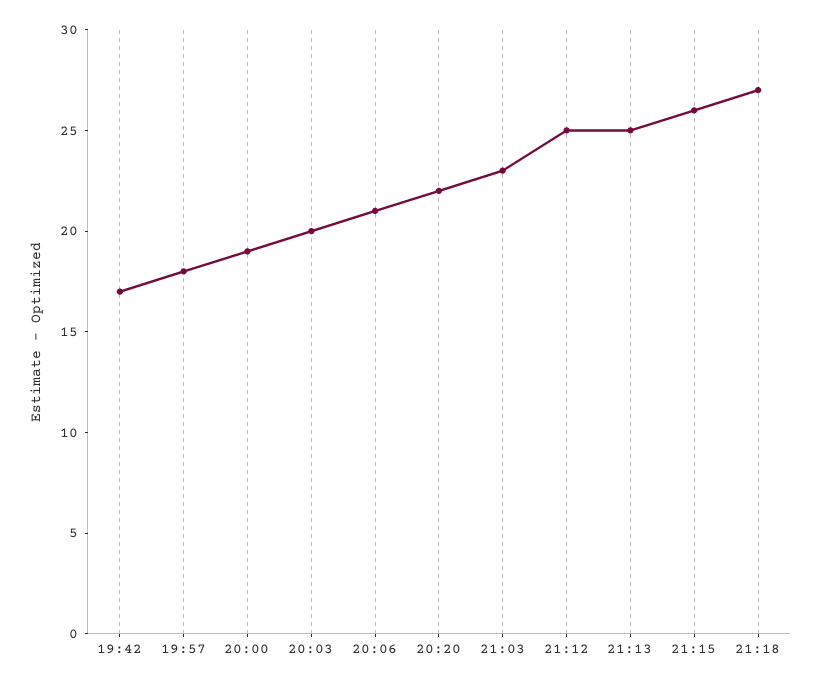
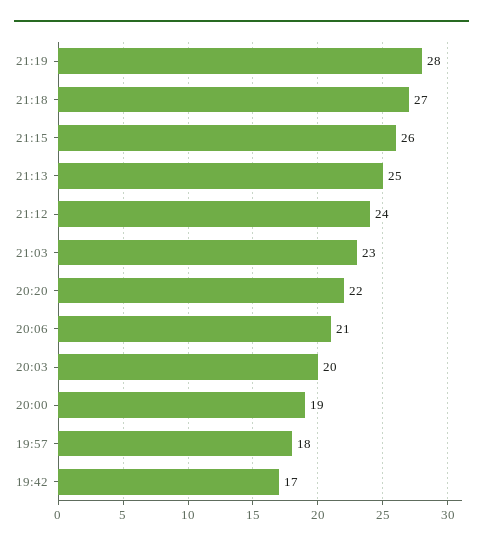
21:12: 25 -> 24
21:19: none -> 28

